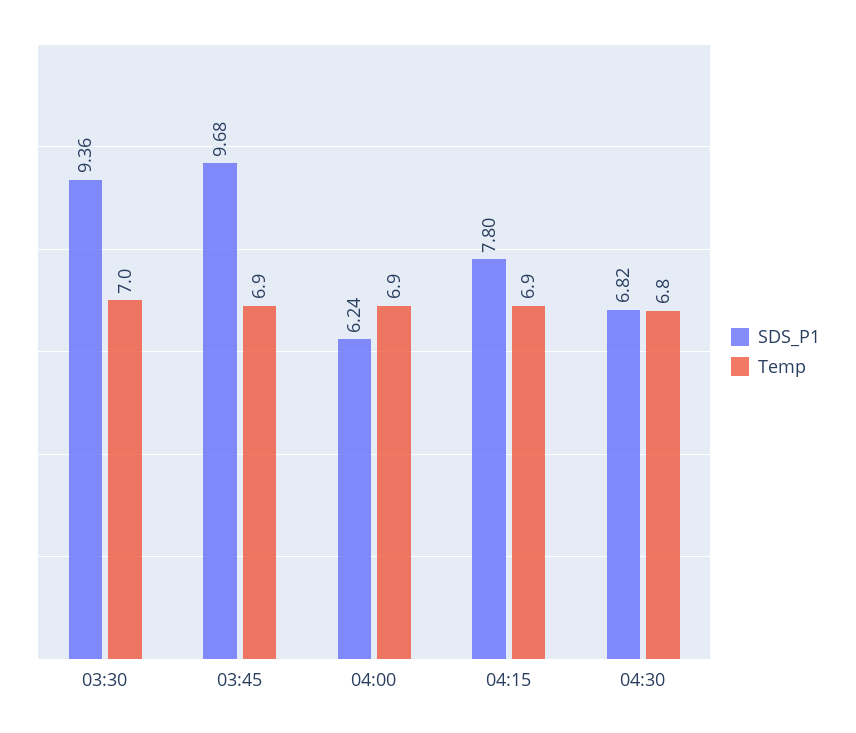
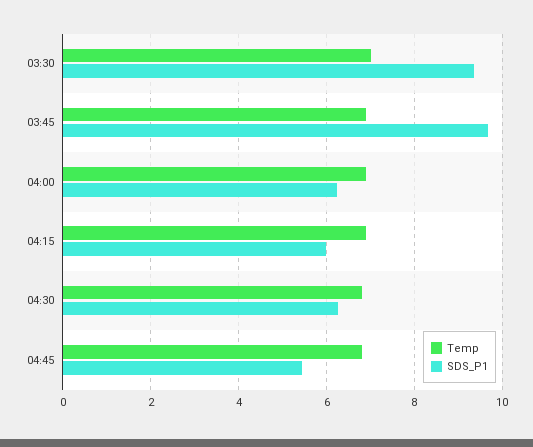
SDS_P1, 04:15: 7.8 -> 6
SDS_P1, 04:30: 6.82 -> 6.2
Temp, 04:45: none -> 6.8
SDS_P1, 04:45: none -> 5.4

